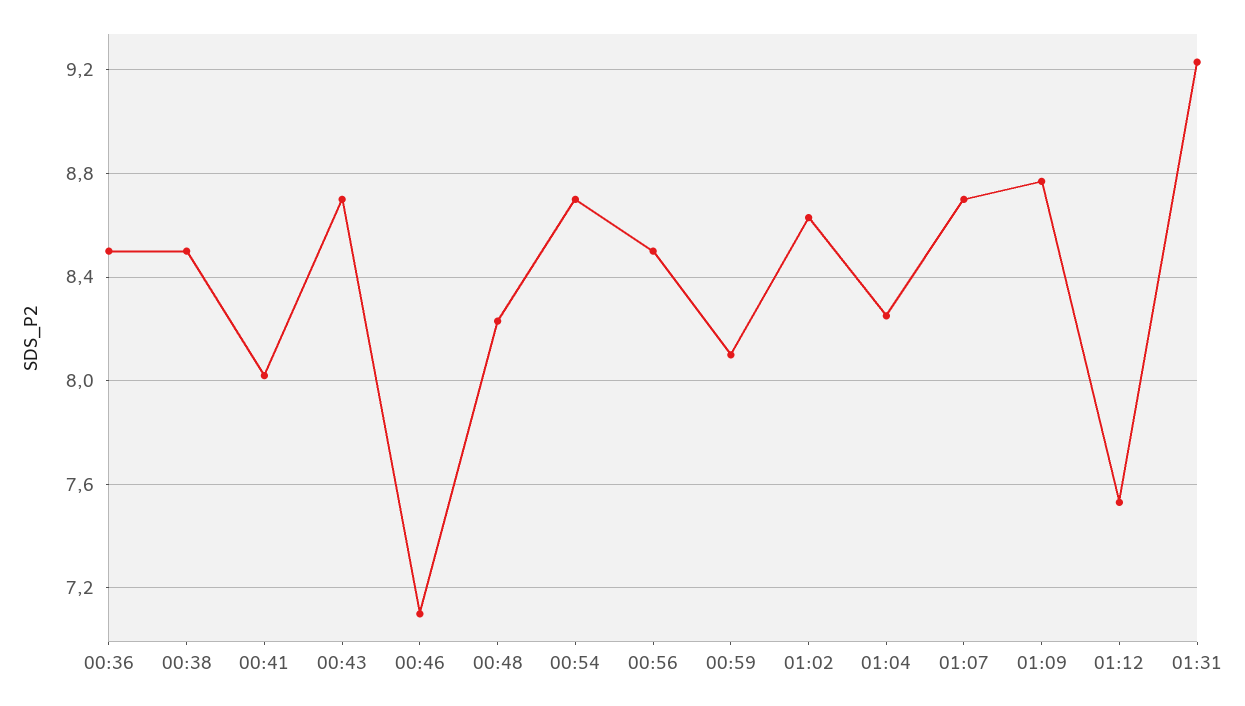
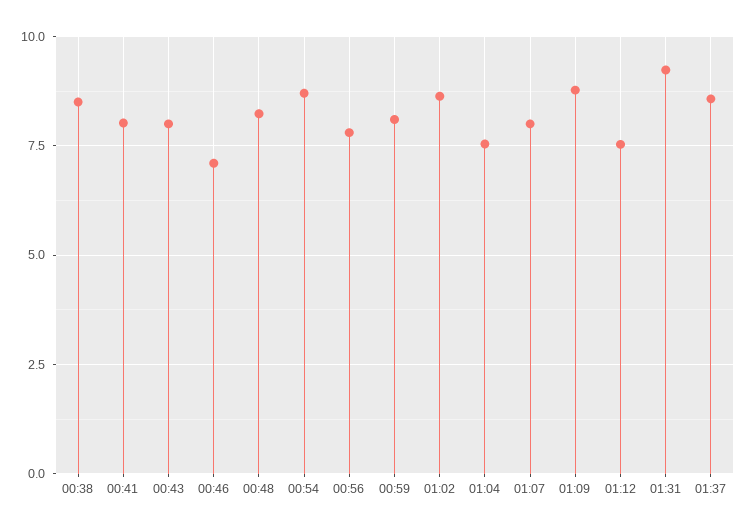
00:36: 8.5 -> none
00:43: 8.7 -> 8
00:56: 8.5 -> 7.75
01:04: 8.25 -> 7.5
01:07: 8.7 -> 8
01:37: none -> 8.5

